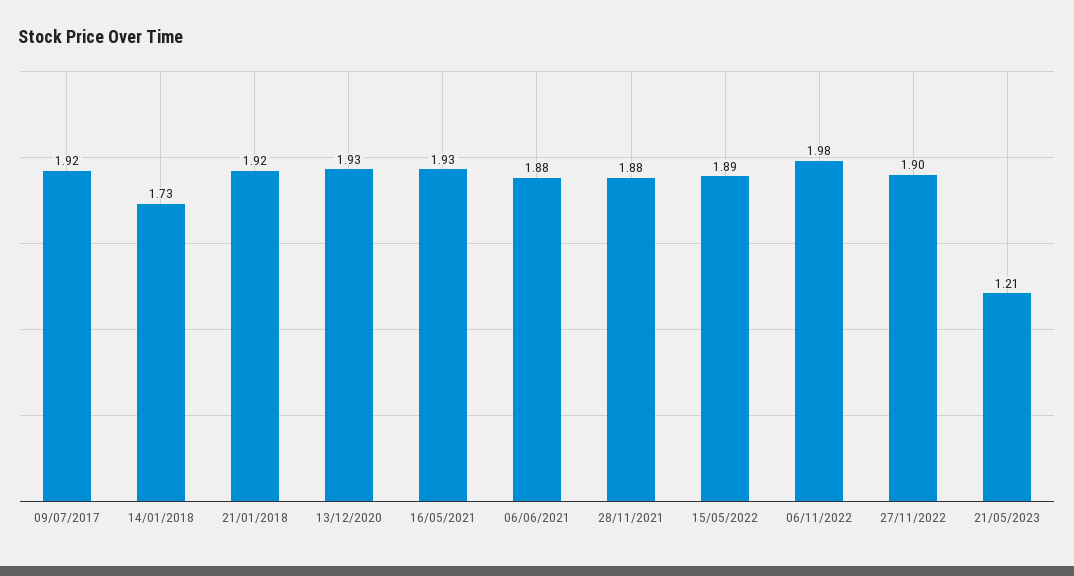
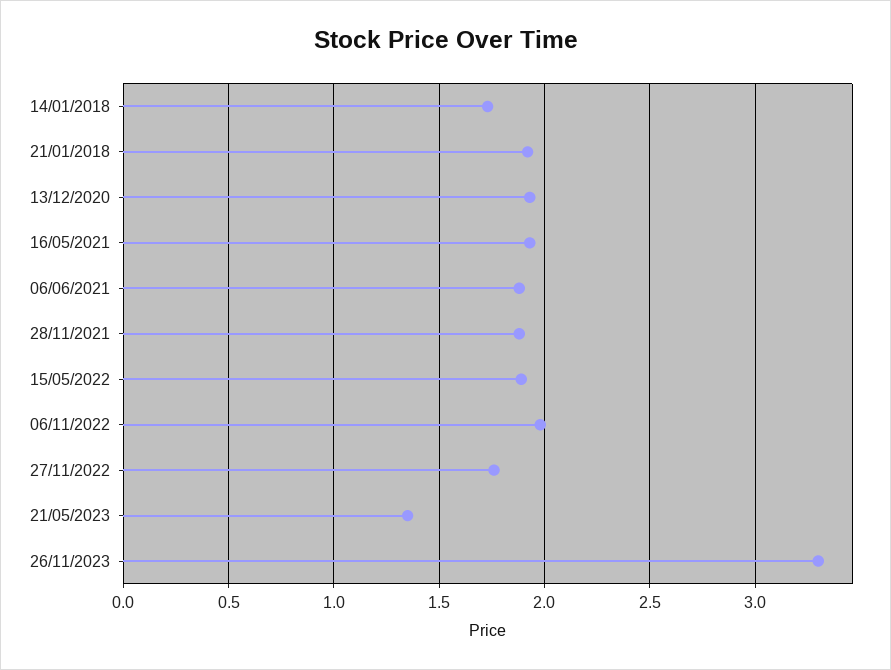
09/07/2017: 1.92 -> none
27/11/2022: 1.9 -> 1.75
21/05/2023: 1.21 -> 1.35
26/11/2023: none -> 3.3

